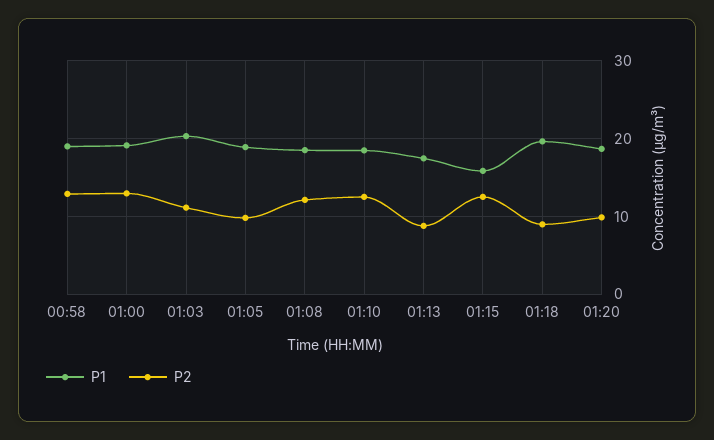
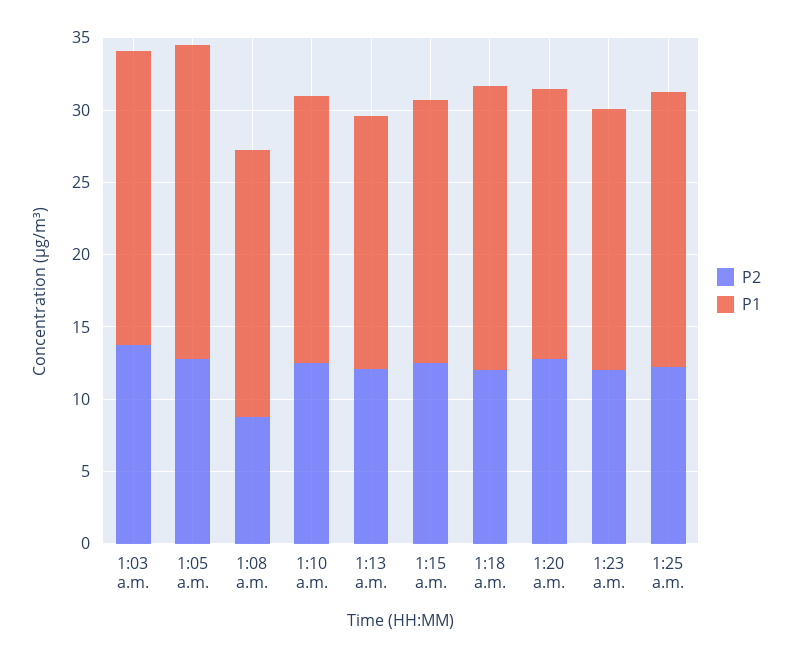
P1, 00:58: 19 -> none
P2, 00:58: 13 -> none
P1, 01:00: 19 -> none
P2, 01:00: 13 -> none
P2, 01:03: 11 -> 14
P1, 01:05: 19 -> 22
P2, 01:05: 10 -> 13
P2, 01:08: 12 -> 9
P2, 01:13: 9 -> 12
P1, 01:15: 16 -> 18
P2, 01:18: 9 -> 12
P2, 01:20: 10 -> 13
P2, 1:23 a.m.: none -> 12
P1, 1:23 a.m.: none -> 18
P2, 1:25 a.m.: none -> 12
P1, 1:25 a.m.: none -> 19

